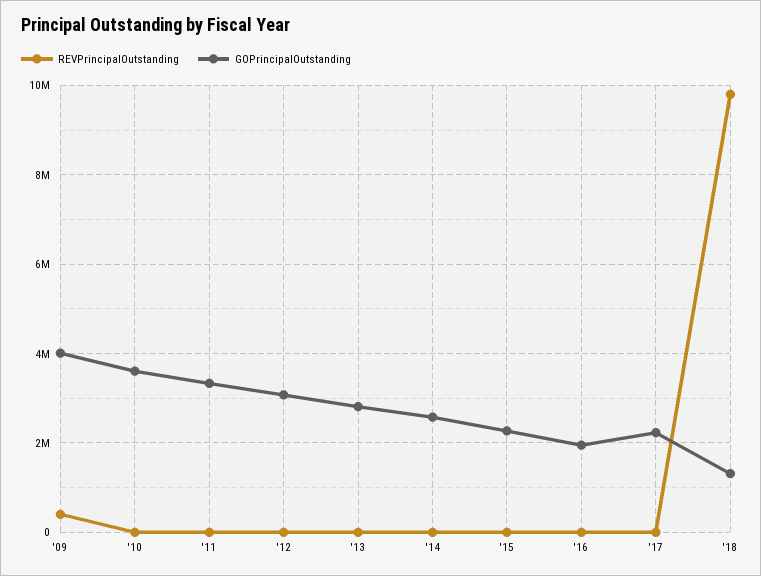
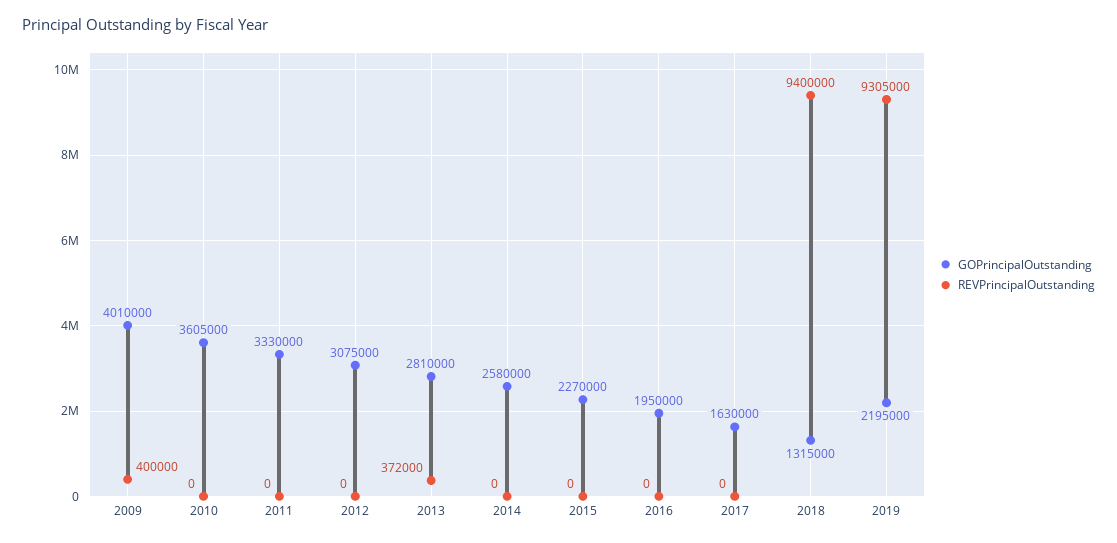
REVPrincipalOutstanding, '13: 0 -> 372000
GOPrincipalOutstanding, '17: 2200000 -> 1630000
REVPrincipalOutstanding, '18: 9800000 -> 9400000
GOPrincipalOutstanding, 2019: none -> 2195000
REVPrincipalOutstanding, 2019: none -> 9305000

